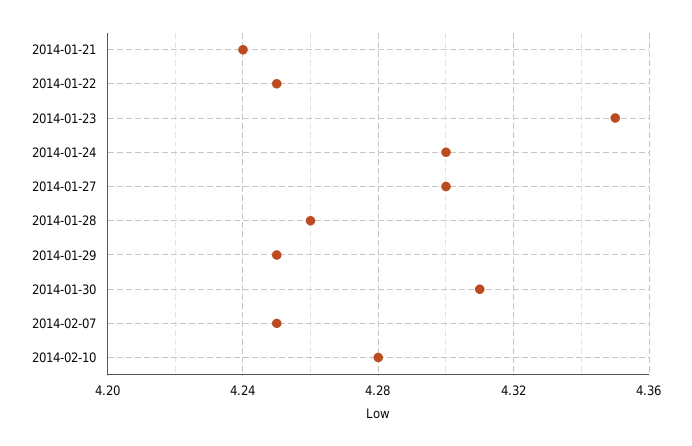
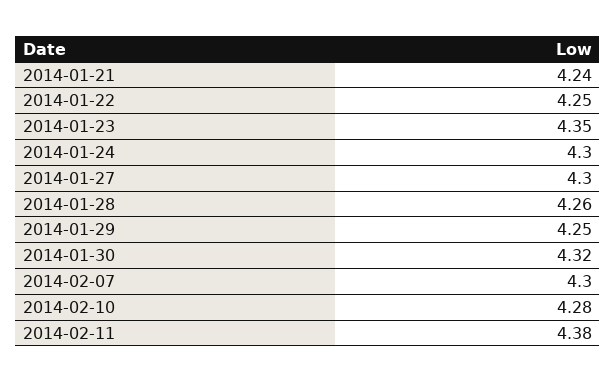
2014-01-30: 4.31 -> 4.32
2014-02-07: 4.25 -> 4.3
2014-02-11: none -> 4.38

